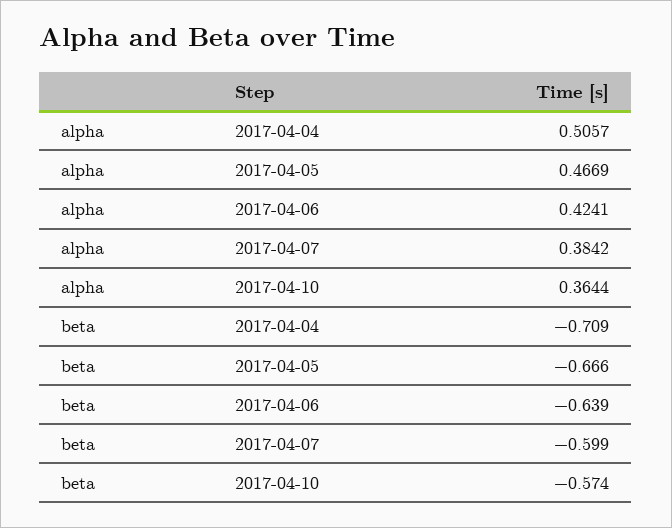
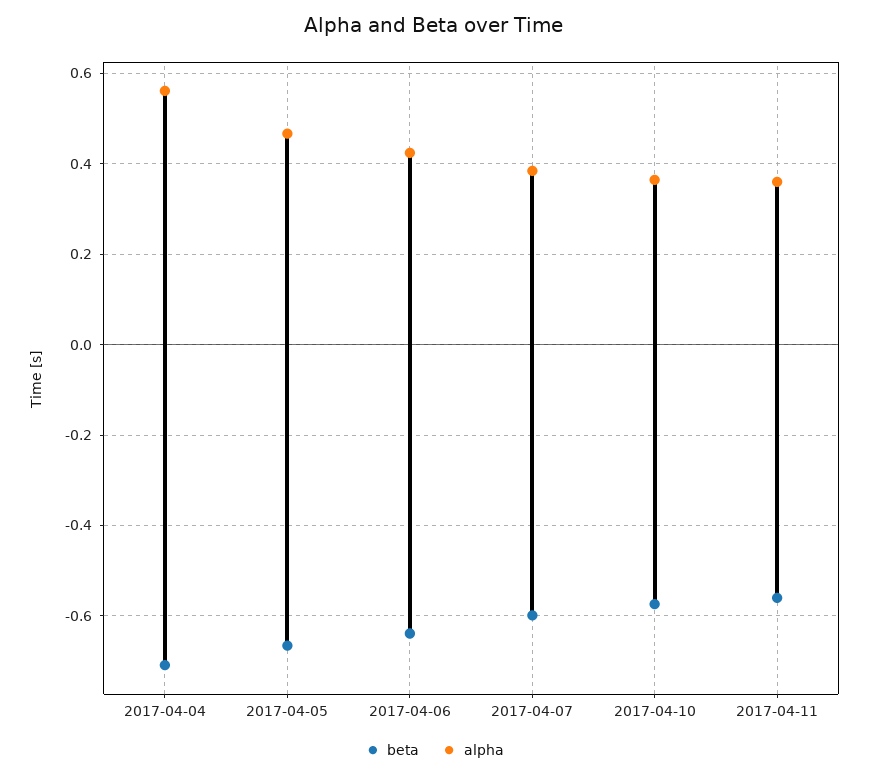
alpha, 2017-04-04: 0.5057 -> 0.56
beta, 2017-04-11: none -> -0.56
alpha, 2017-04-11: none -> 0.36

